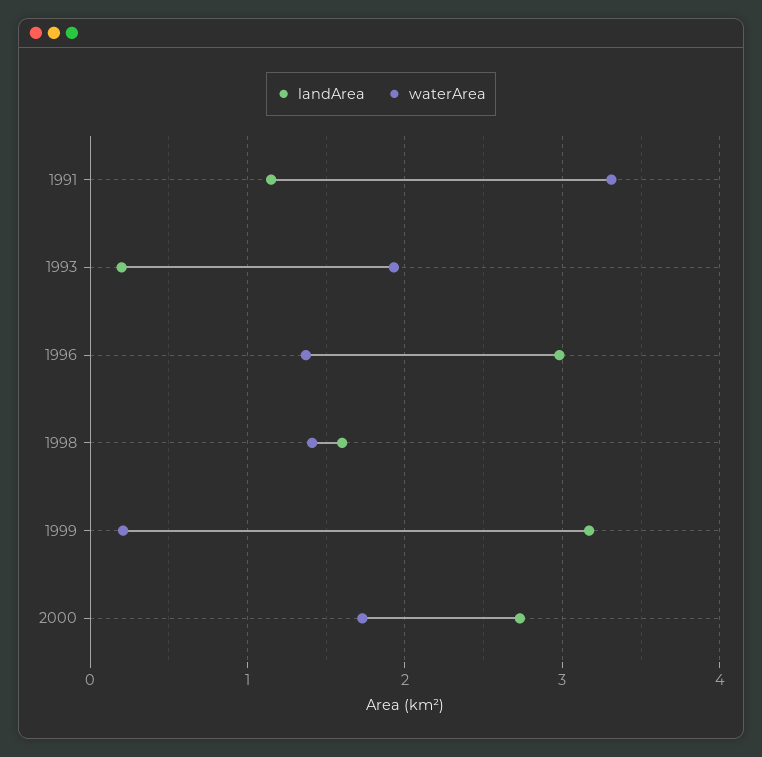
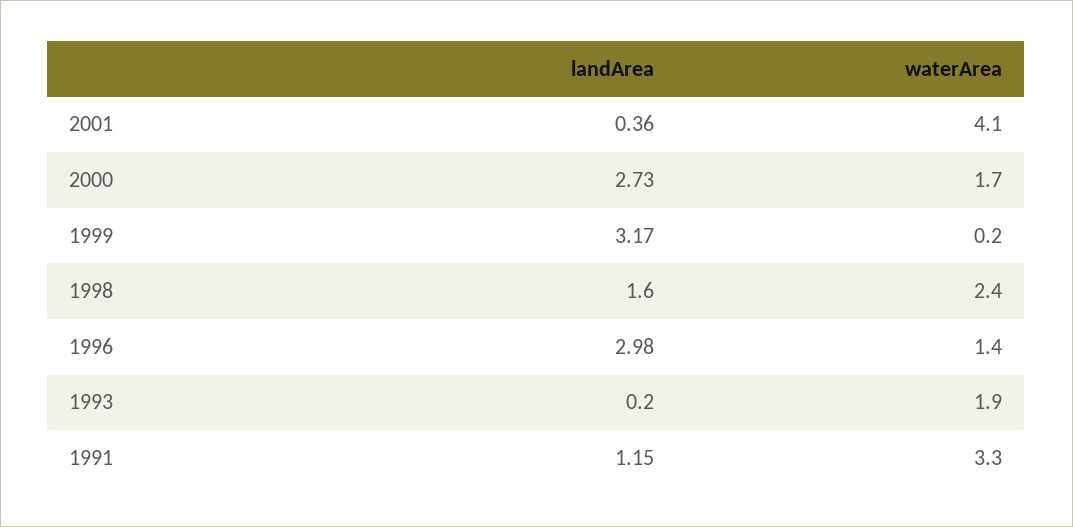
waterArea, 1998: 1.4 -> 2.4
landArea, 2001: none -> 0.36
waterArea, 2001: none -> 4.1

